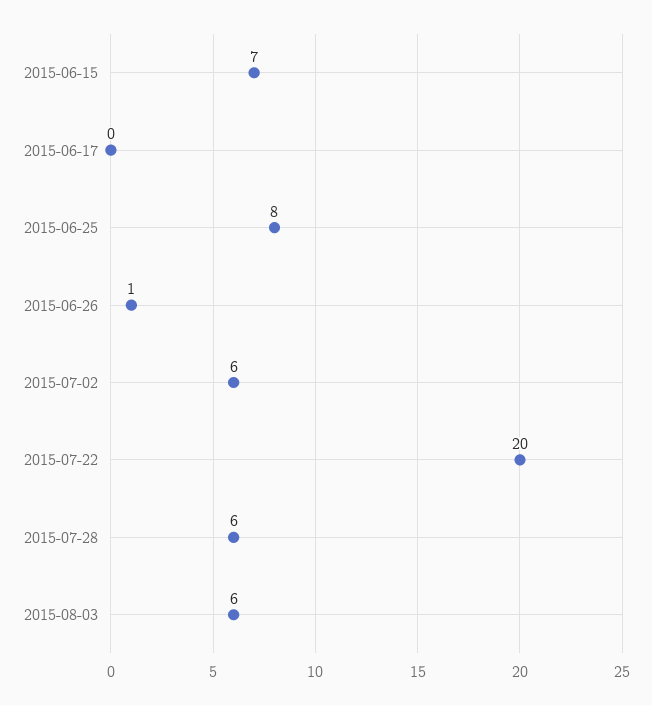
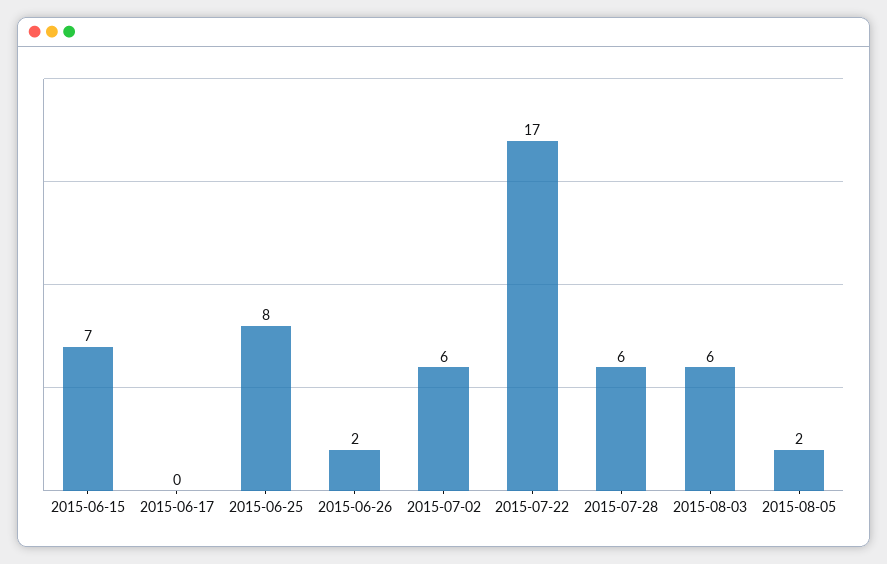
2015-06-26: 1 -> 2
2015-07-22: 20 -> 17
2015-08-05: none -> 2

